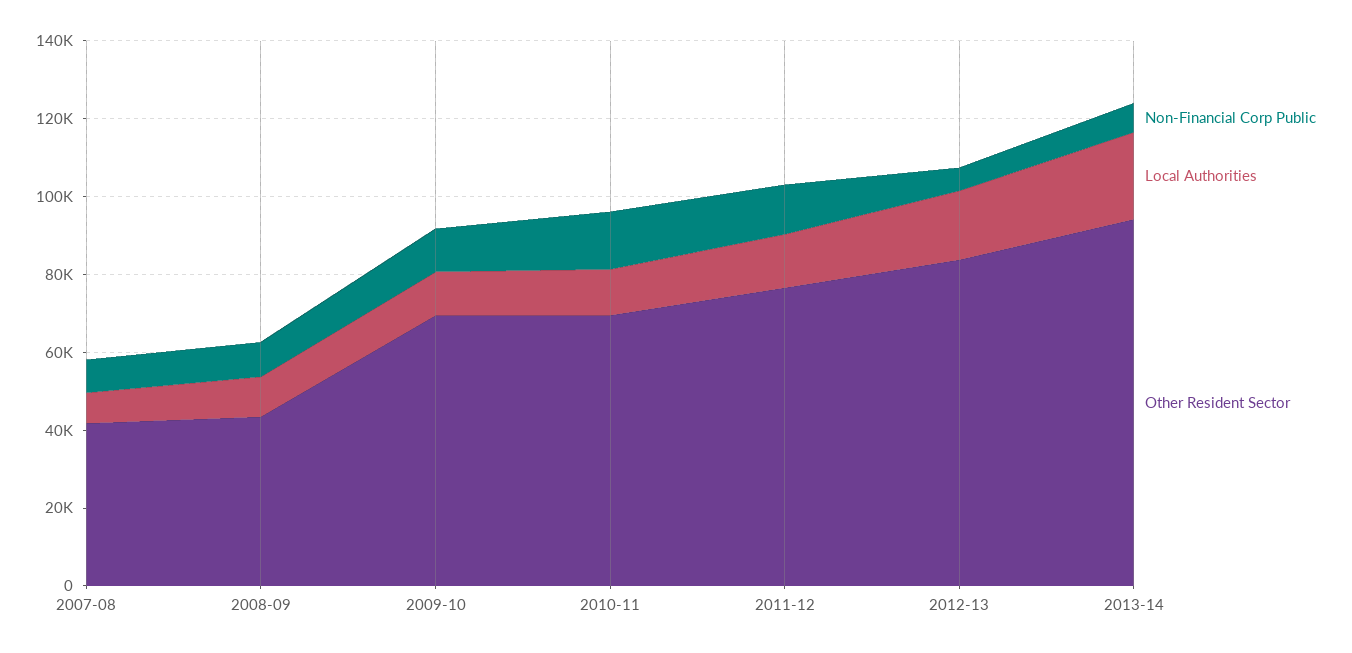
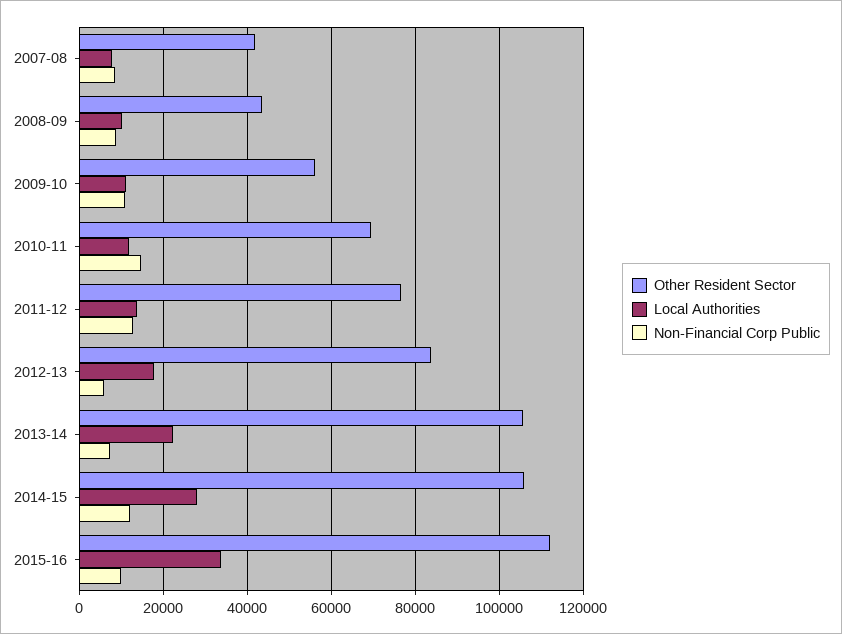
Other Resident Sector, 2009-10: 70000 -> 56000
Other Resident Sector, 2013-14: 95000 -> 106000
Other Resident Sector, 2014-15: none -> 106000
Local Authorities, 2014-15: none -> 28000
Non-Financial Corp Public, 2014-15: none -> 12000
Other Resident Sector, 2015-16: none -> 112000
Local Authorities, 2015-16: none -> 34000
Non-Financial Corp Public, 2015-16: none -> 10000

